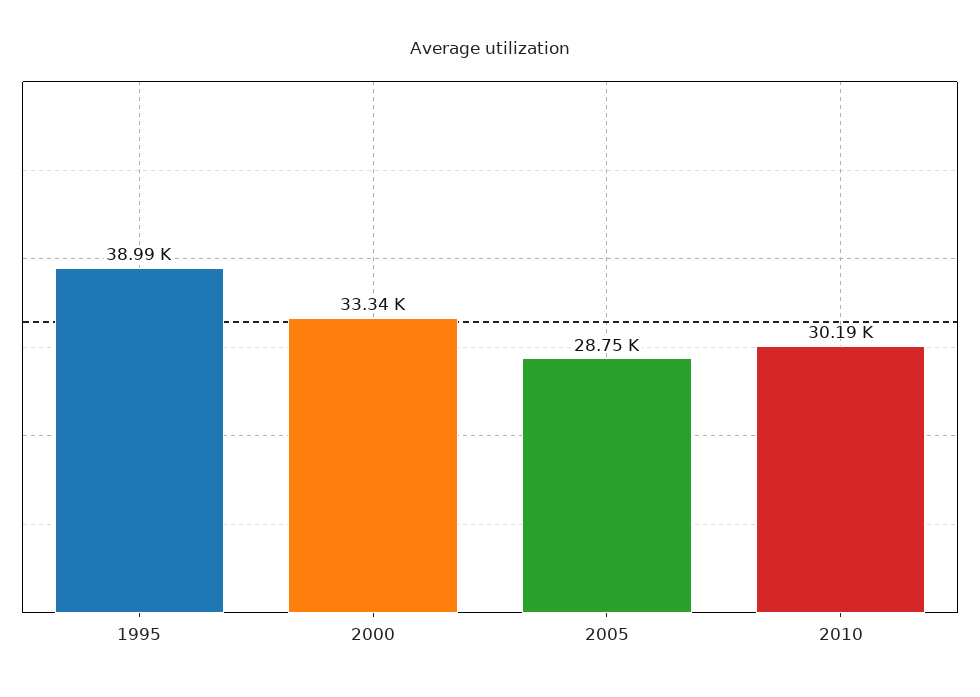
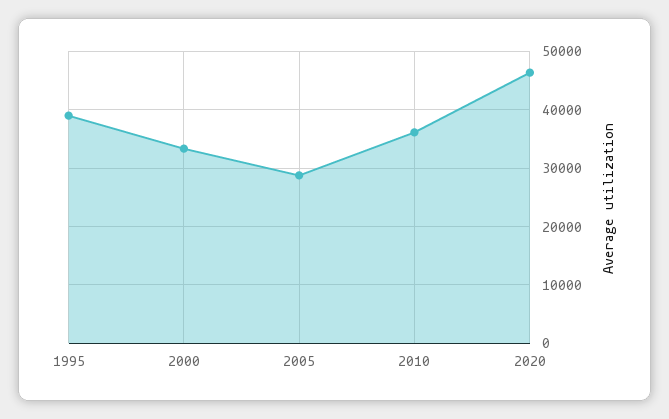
2010: 30190 -> 36000
2020: none -> 46000

